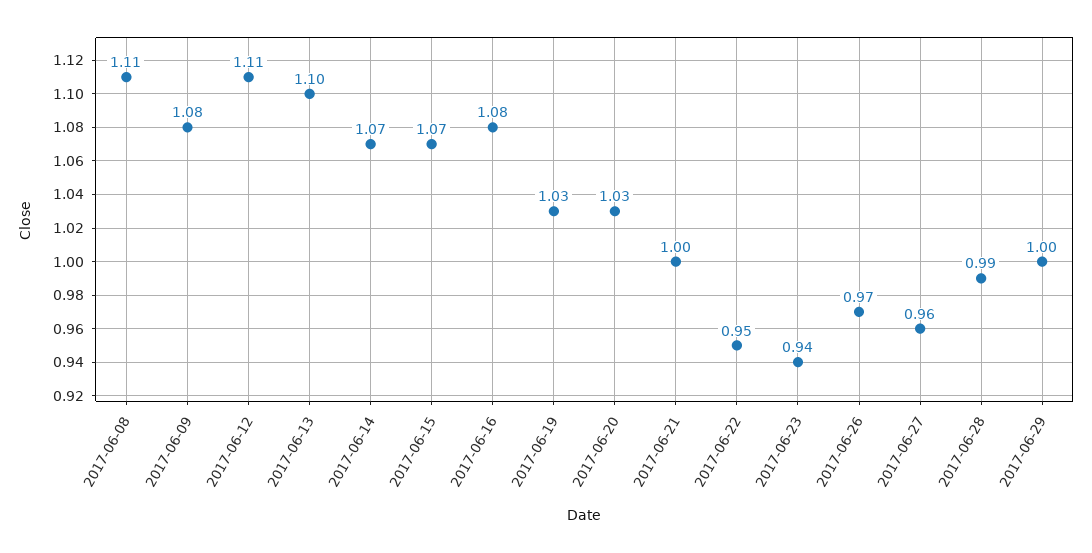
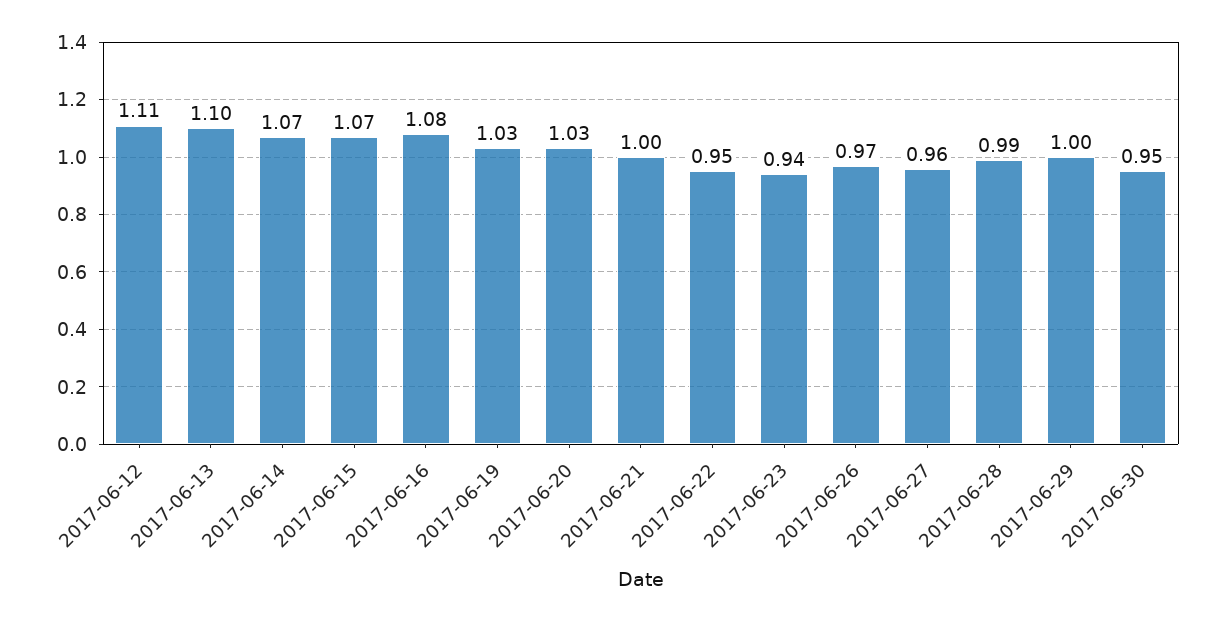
2017-06-08: 1.11 -> none
2017-06-09: 1.08 -> none
2017-06-30: none -> 0.95

